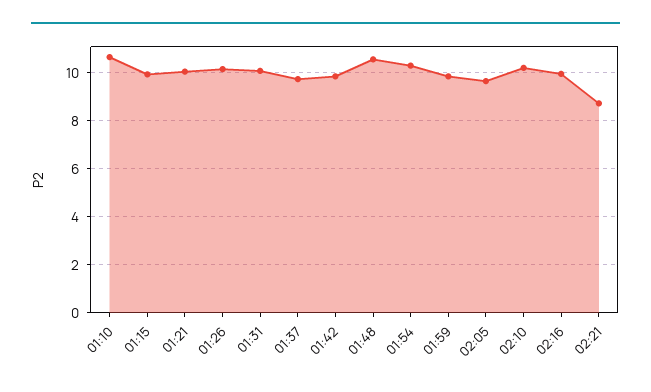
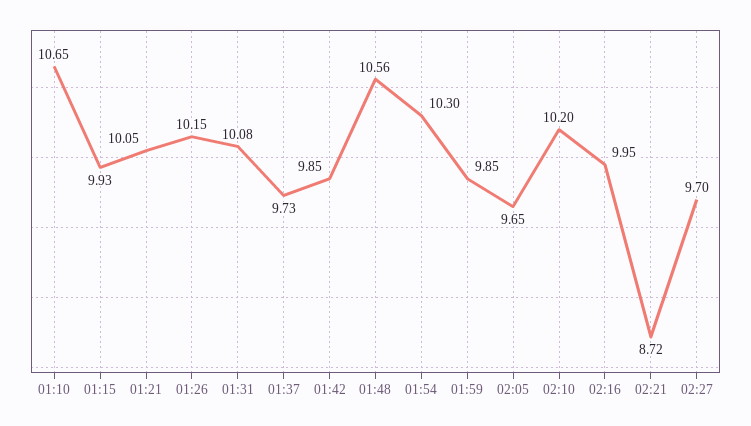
02:27: none -> 9.7

